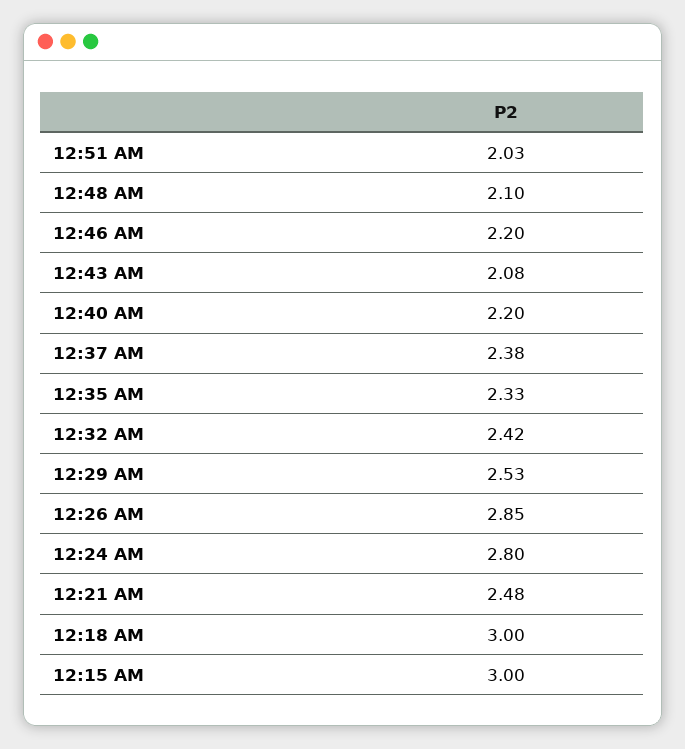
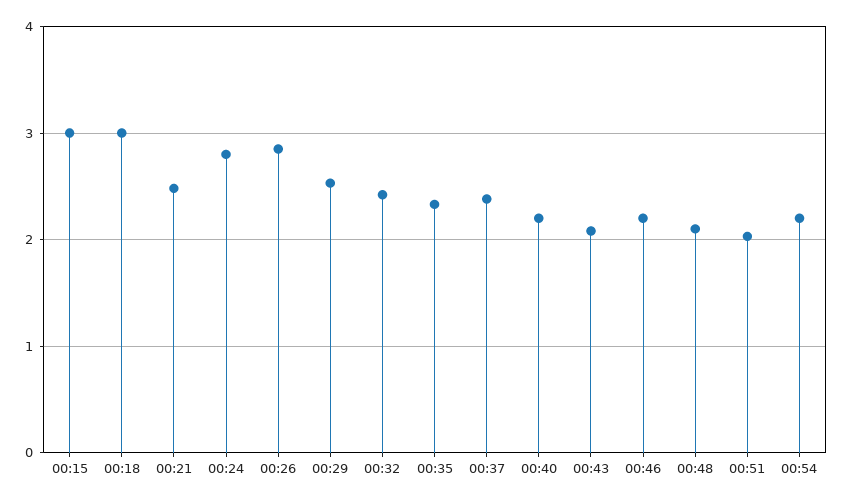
00:54: none -> 2.2

